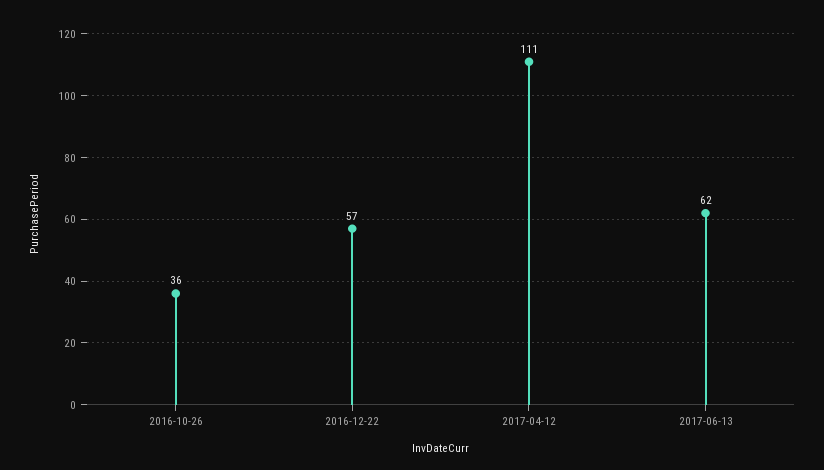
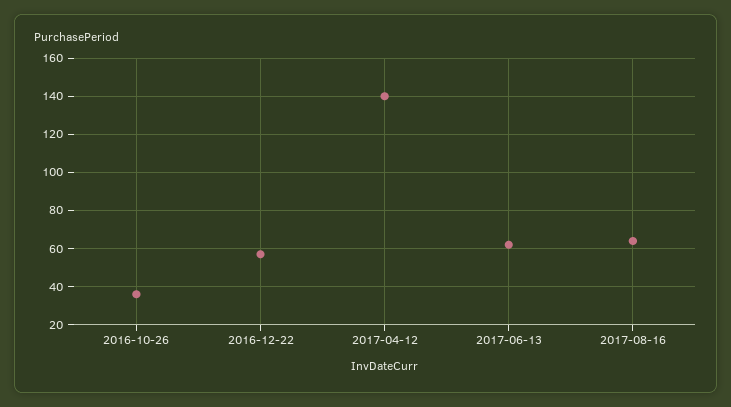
2017-04-12: 111 -> 140
2017-08-16: none -> 65

